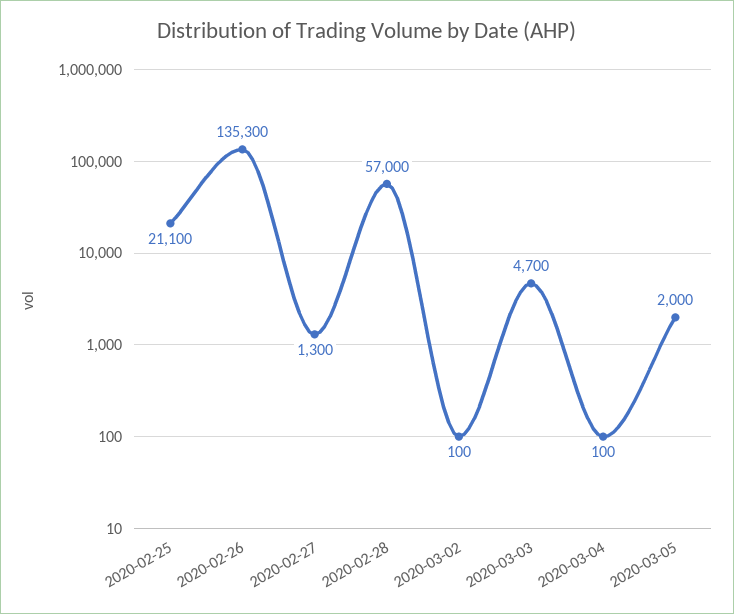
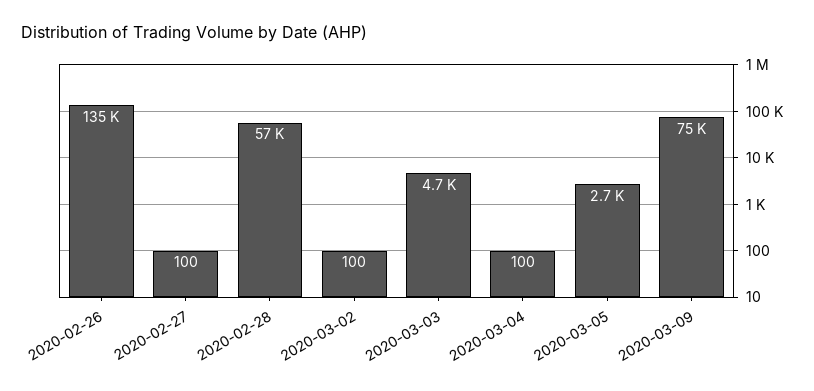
2020-02-25: 21100 -> none
2020-02-27: 1300 -> 100
2020-03-05: 2000 -> 2700
2020-03-09: none -> 75000

